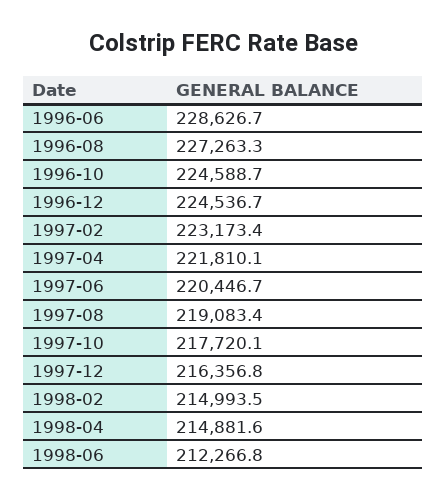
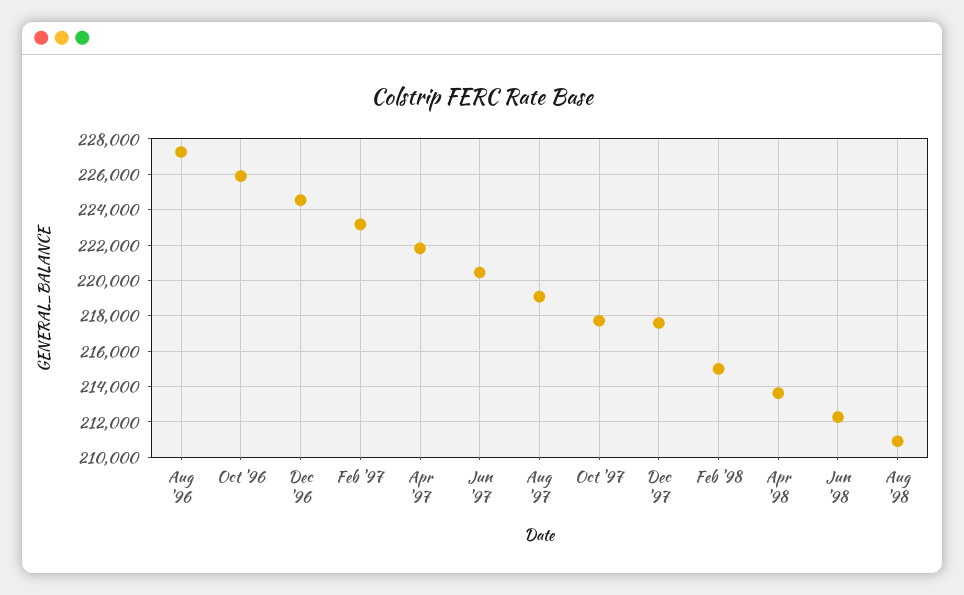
1996-06: 228626.7 -> none
1996-10: 224588.7 -> 226000
1997-12: 216356.8 -> 217500
1998-04: 214881.6 -> 213500
Aug '98: none -> 211000

